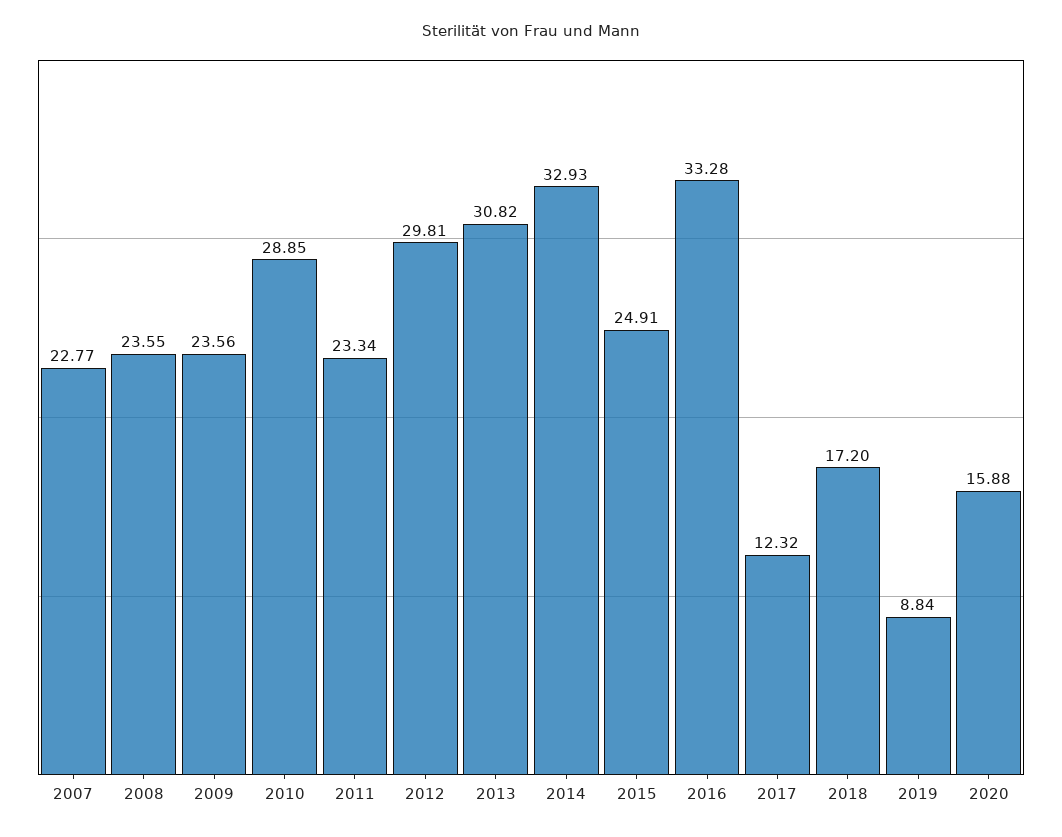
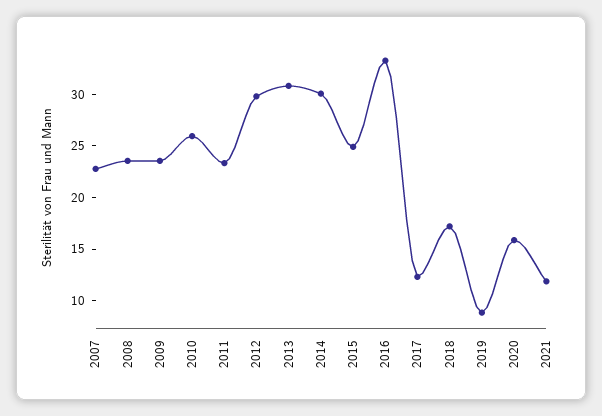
2010: 28.85 -> 26
2014: 32.93 -> 30
2021: none -> 12

